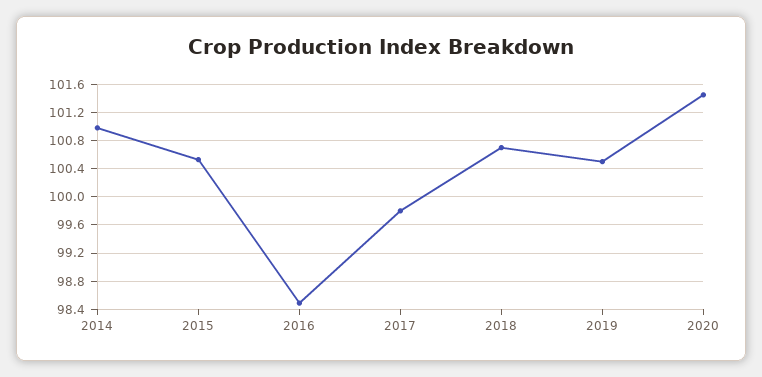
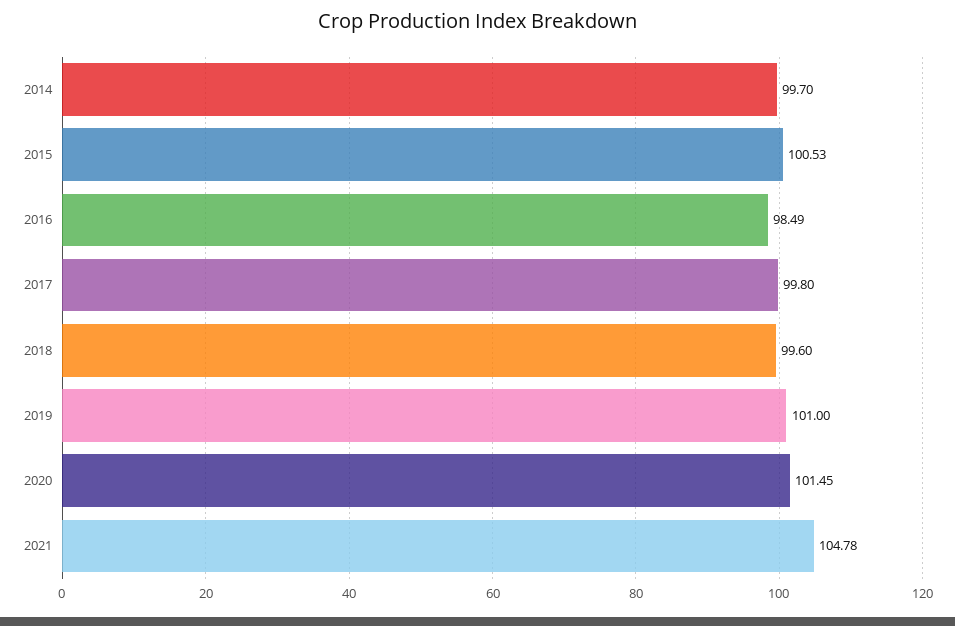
2014: 101 -> 99.7
2018: 100.7 -> 99.6
2019: 100.5 -> 101
2021: none -> 104.78

